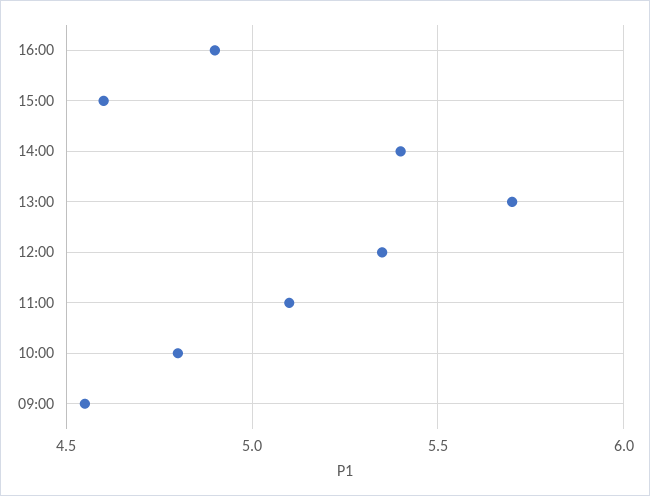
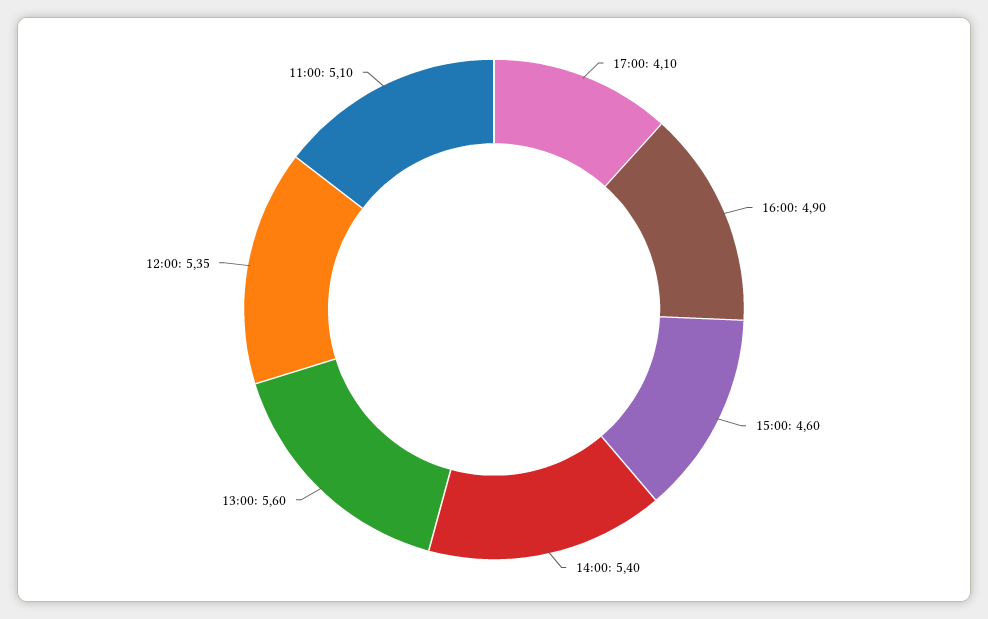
13:00: 5.7 -> 5.6
10:00: 4.8 -> none
09:00: 4.55 -> none
17:00: none -> 4.1

